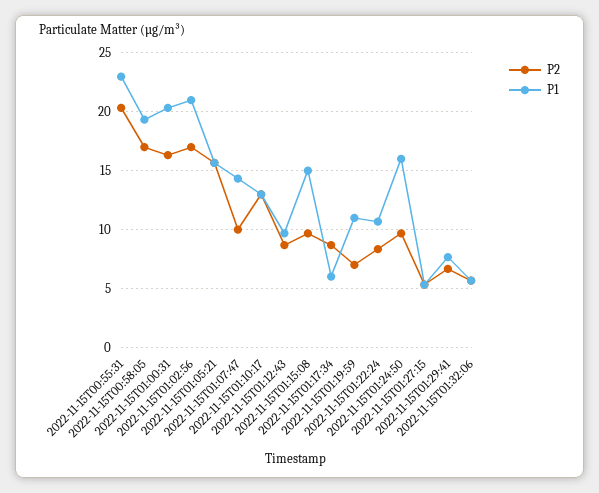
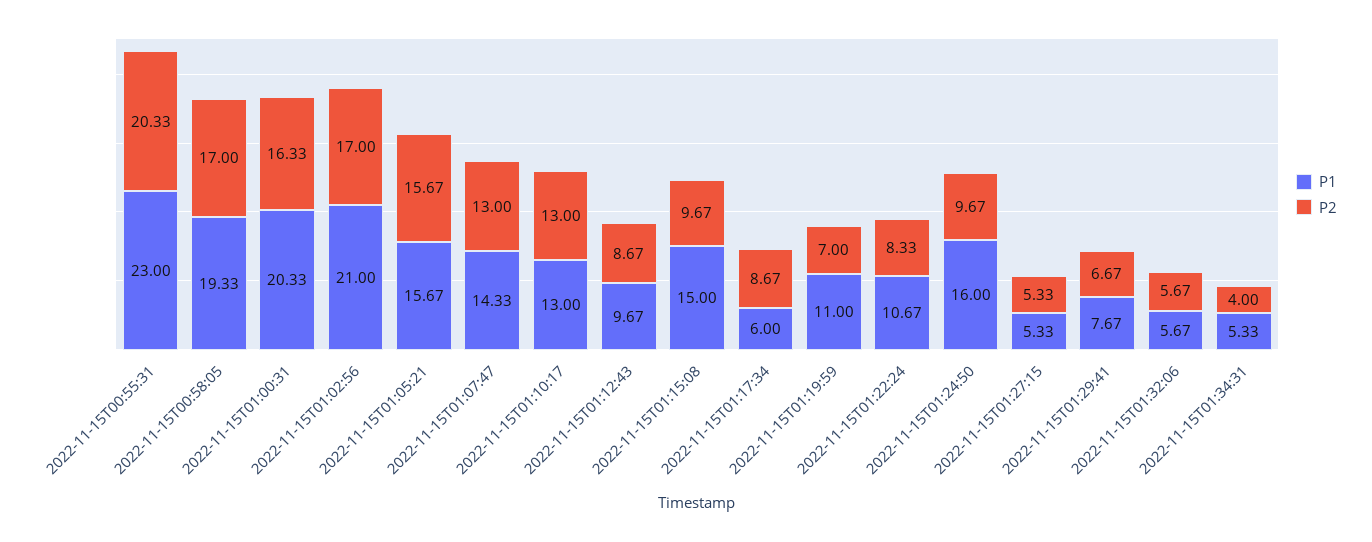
P2, 2022-11-15T01:07:47: 10 -> 13
P1, 2022-11-15T01:34:31: none -> 5.33
P2, 2022-11-15T01:34:31: none -> 4

